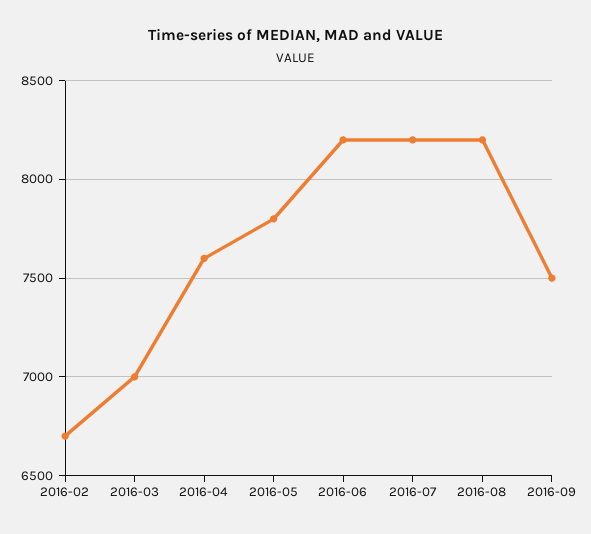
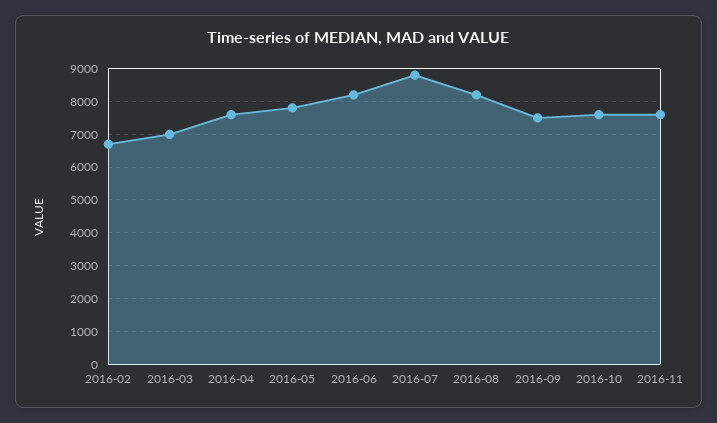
2016-07: 8200 -> 8800
2016-10: none -> 7600
2016-11: none -> 7600

